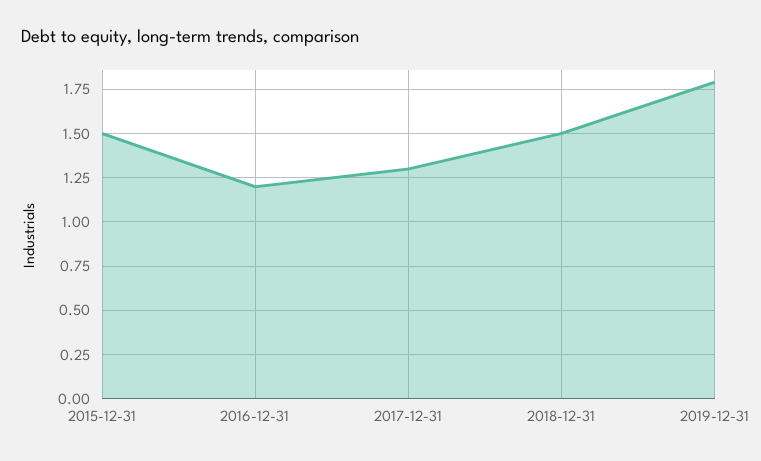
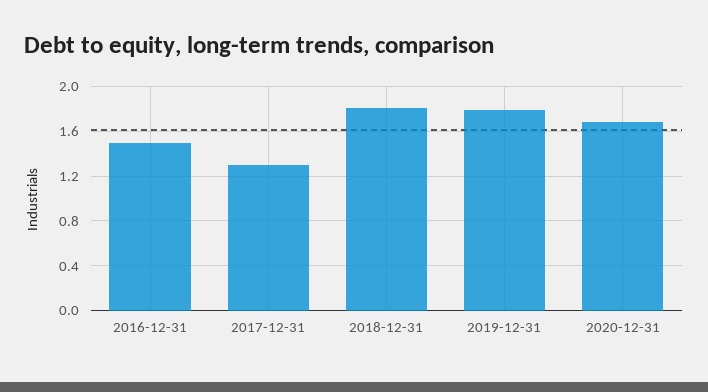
2015-12-31: 1.5 -> none
2016-12-31: 1.2 -> 1.5
2018-12-31: 1.5 -> 1.8
2020-12-31: none -> 1.7

